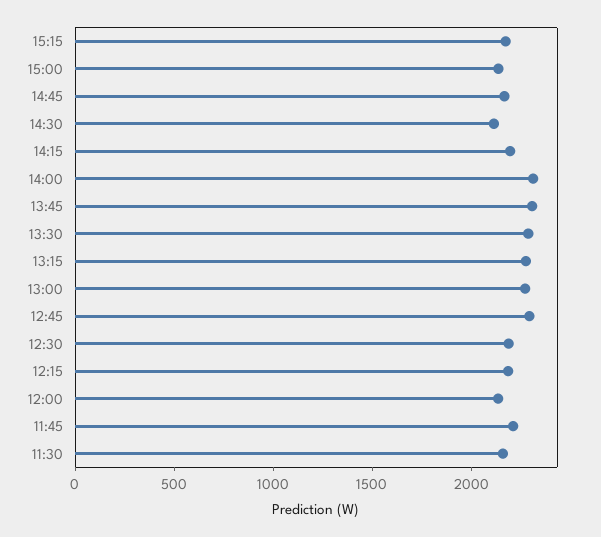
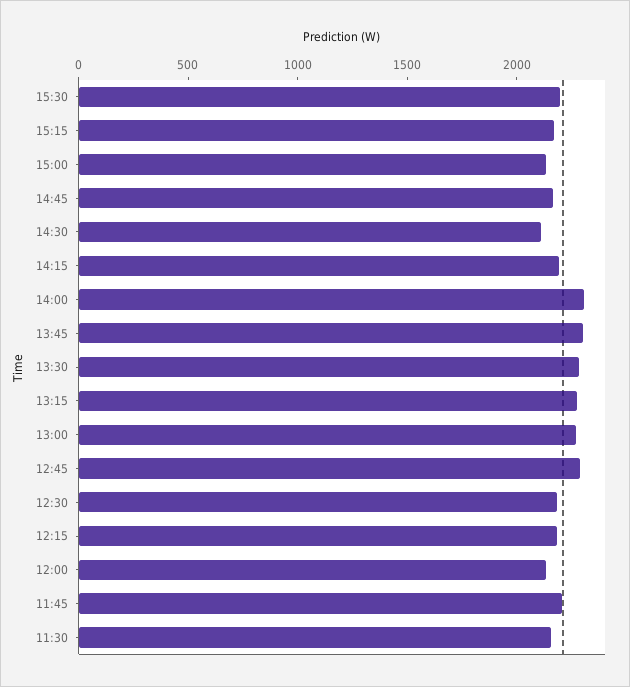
15:30: none -> 2200

